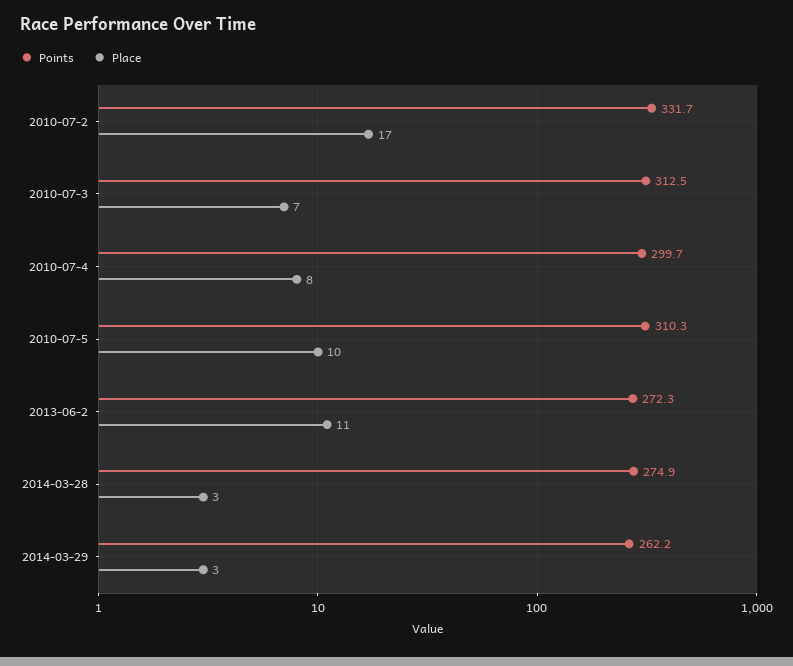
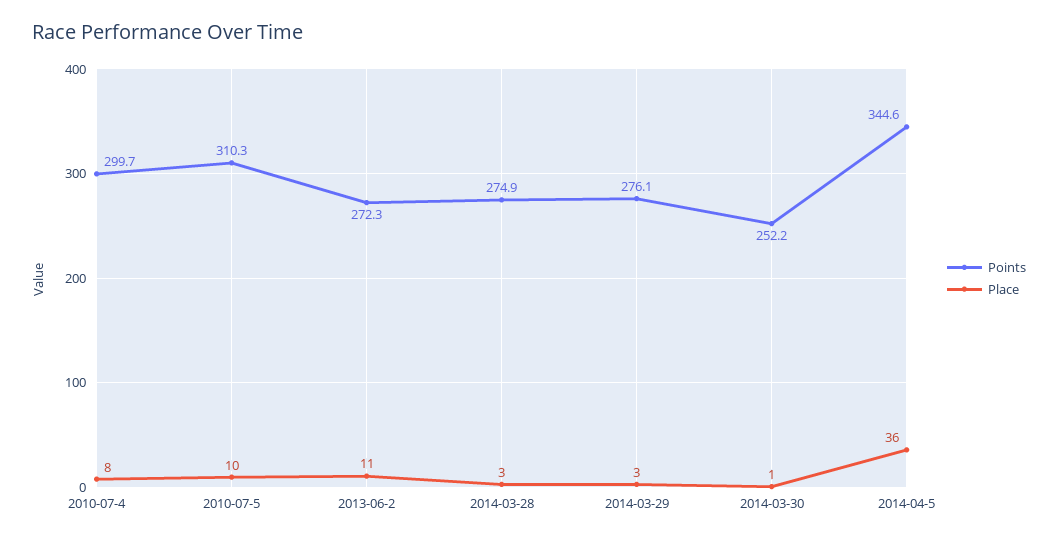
Points, 2010-07-2: 331.7 -> none
Place, 2010-07-2: 17 -> none
Points, 2010-07-3: 312.5 -> none
Place, 2010-07-3: 7 -> none
Points, 2014-03-29: 262.2 -> 276.1
Points, 2014-03-30: none -> 252.2
Place, 2014-03-30: none -> 1
Points, 2014-04-5: none -> 344.6
Place, 2014-04-5: none -> 36

